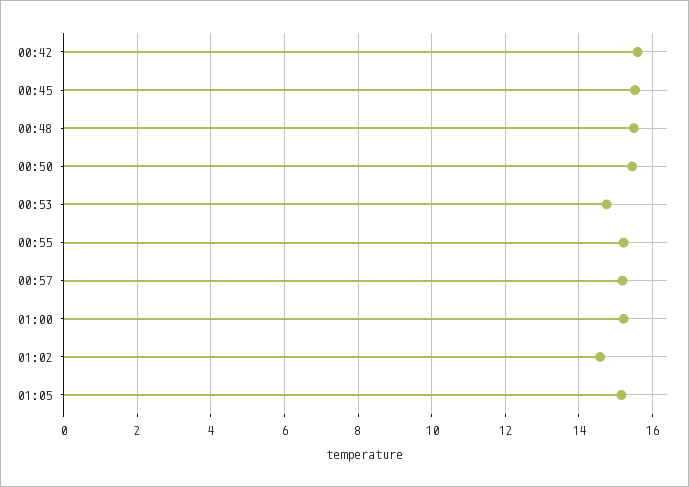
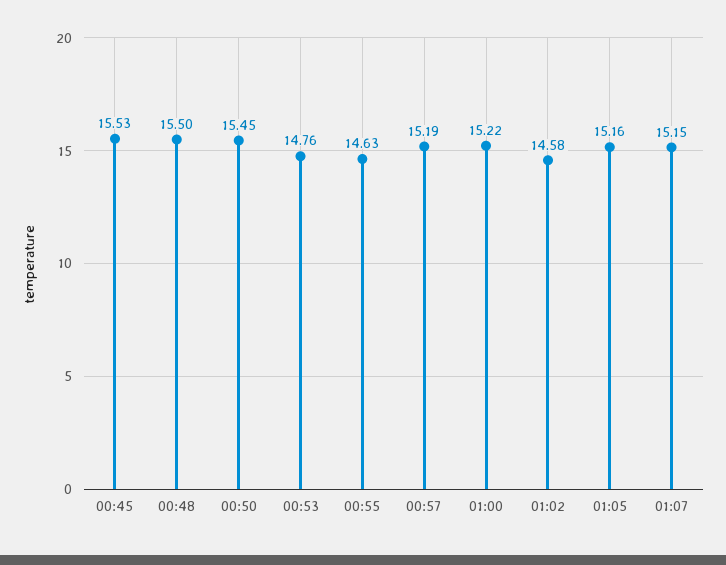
00:42: 15.6 -> none
00:55: 15.2 -> 14.63
01:07: none -> 15.15

